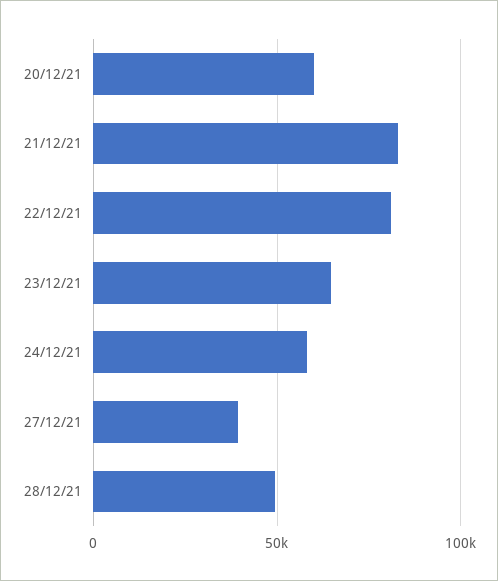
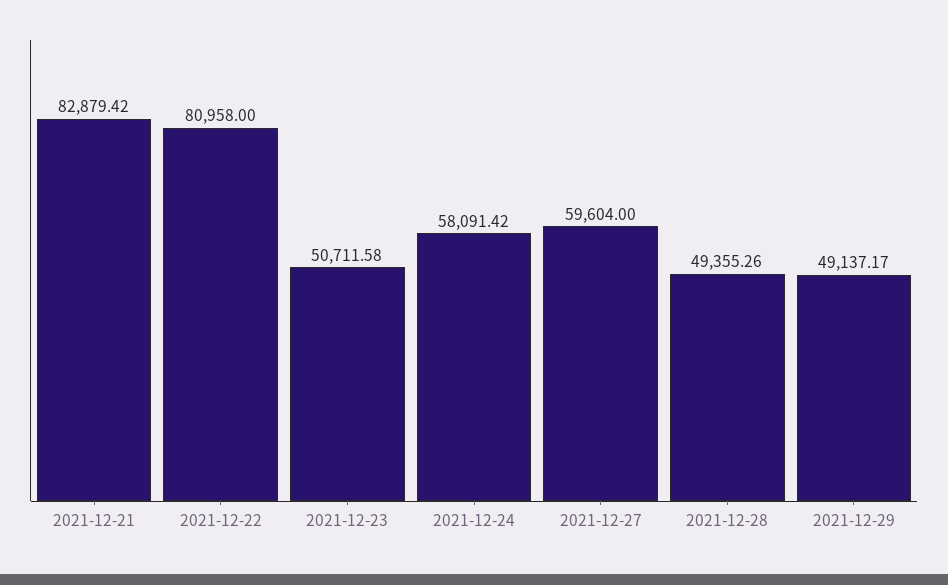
20/12/21: 60000 -> none
23/12/21: 65000 -> 50711.58
27/12/21: 40000 -> 59604
2021-12-29: none -> 49137.17

